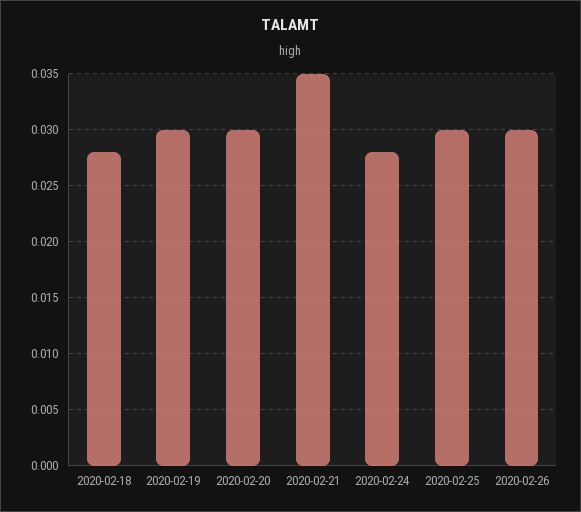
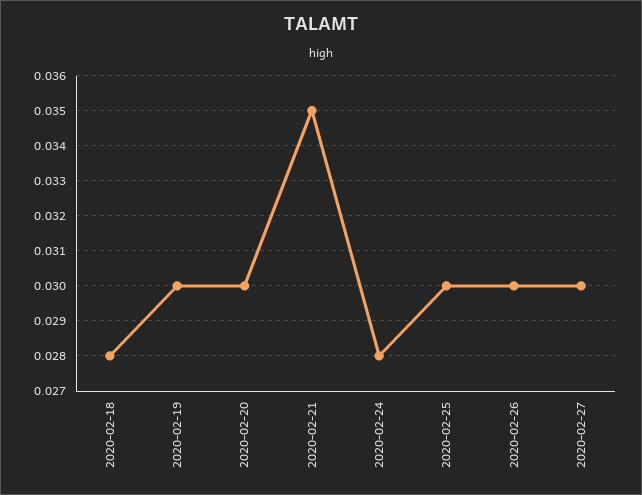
2020-02-27: none -> 0.03

